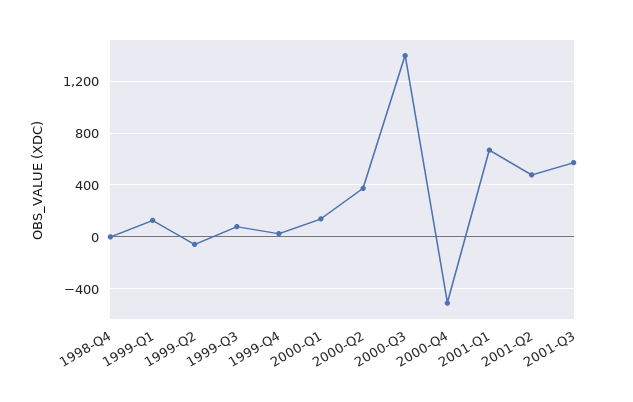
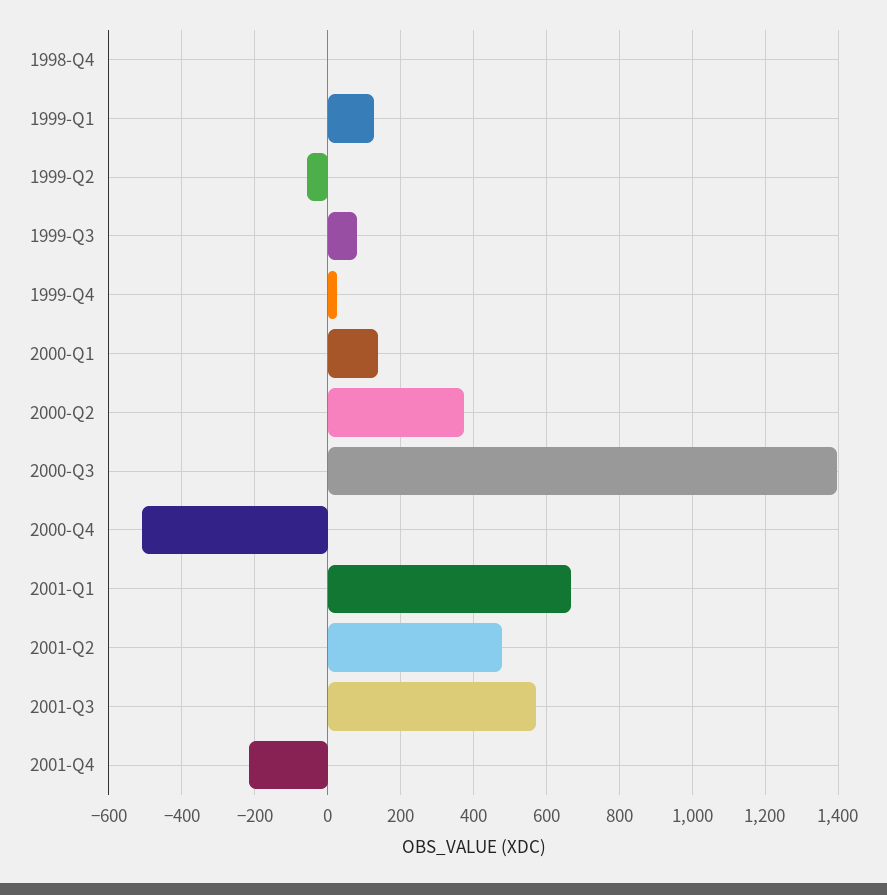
2001-Q4: none -> -220

